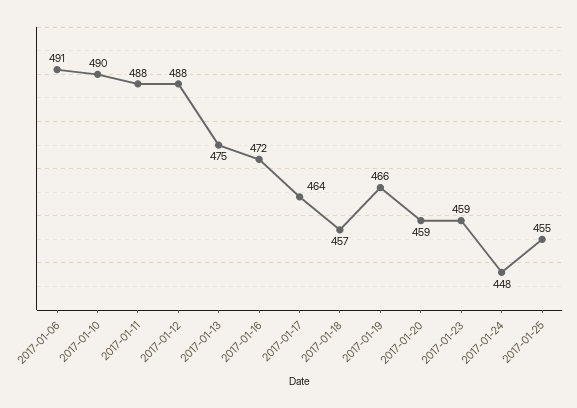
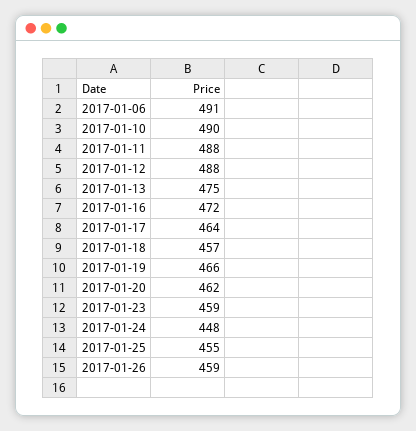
2017-01-20: 459 -> 462
2017-01-26: none -> 459

